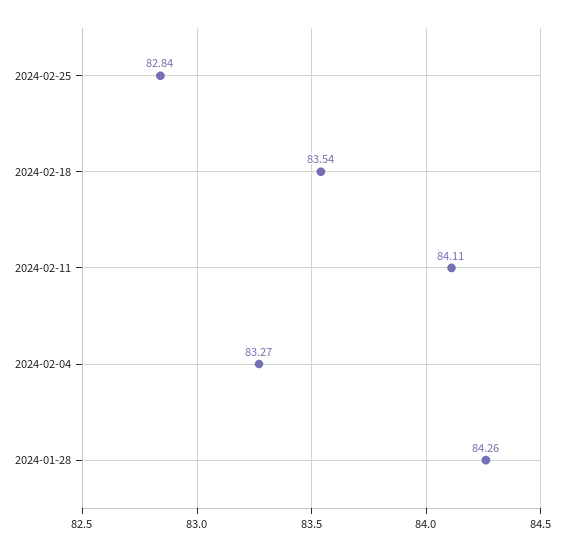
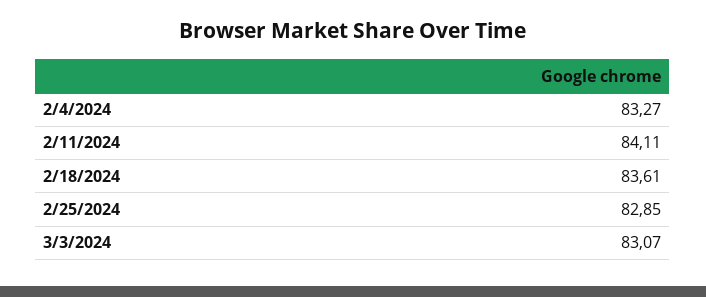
2024-02-25: 82.84 -> 82.85
2024-02-18: 83.54 -> 83.61
2024-01-28: 84.26 -> none
3/3/2024: none -> 83.07

